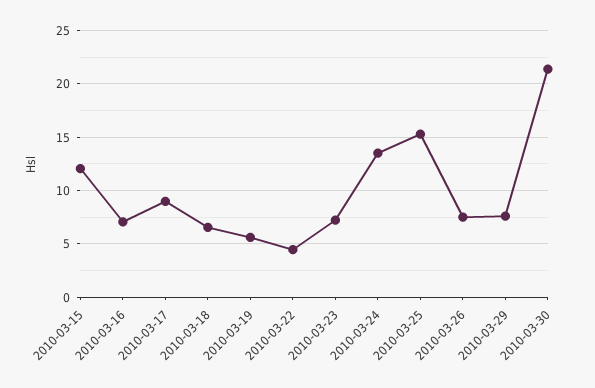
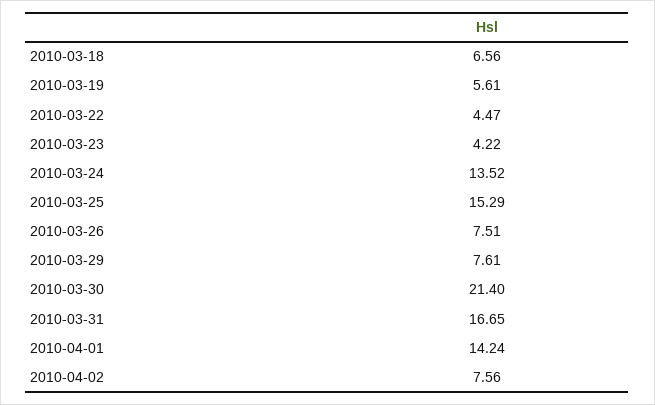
2010-03-15: 12 -> none
2010-03-16: 7 -> none
2010-03-17: 9 -> none
2010-03-23: 7 -> 4.22
2010-03-31: none -> 16.65
2010-04-01: none -> 14.24
2010-04-02: none -> 7.56

